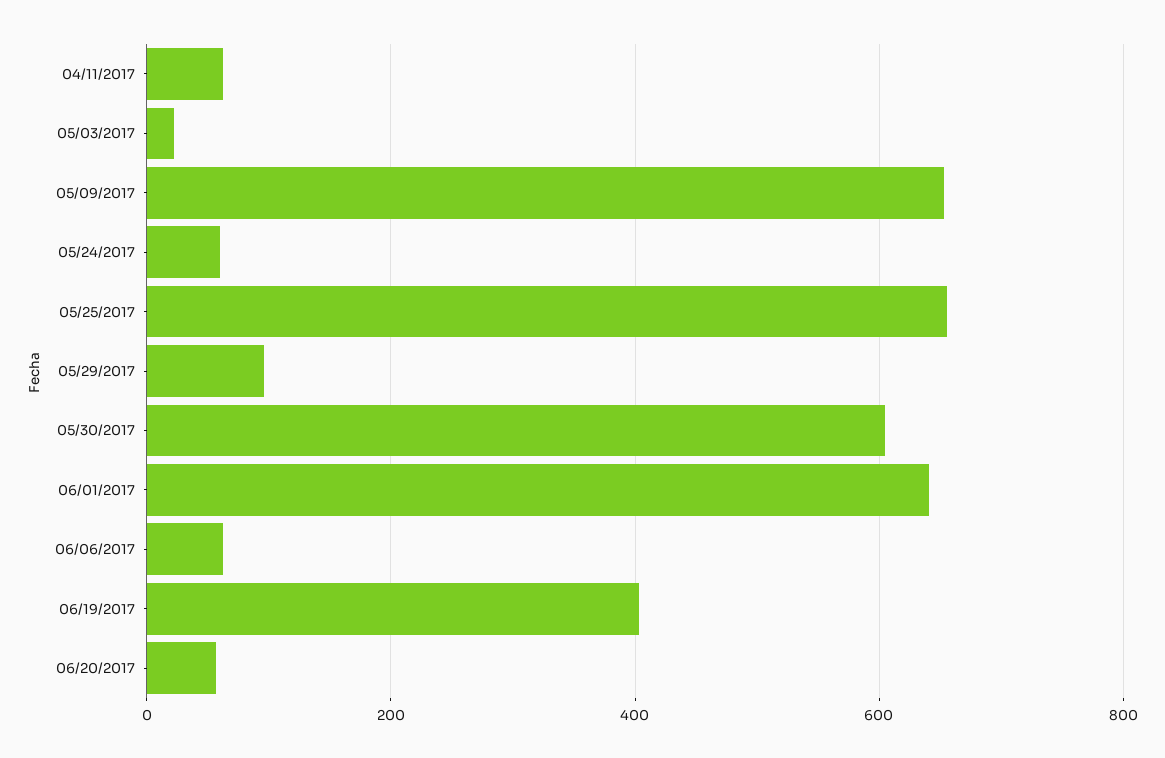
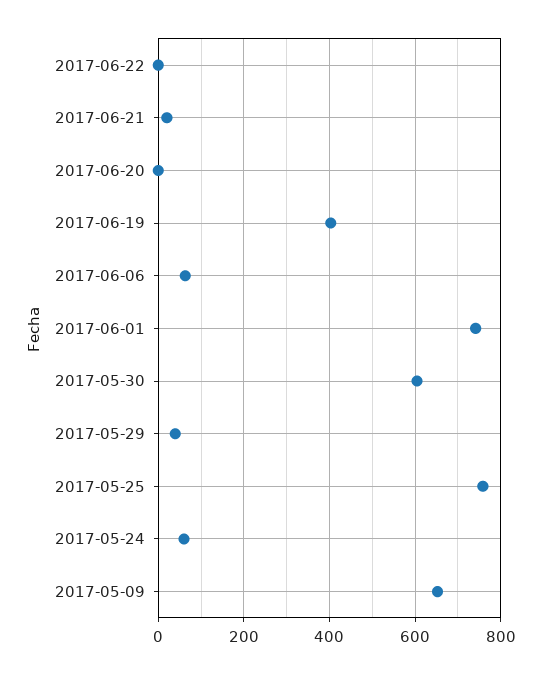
04/11/2017: 60 -> none
05/03/2017: 20 -> none
05/25/2017: 660 -> 760
05/29/2017: 100 -> 40
06/01/2017: 640 -> 740
06/20/2017: 60 -> 0
2017-06-22: none -> 0
2017-06-21: none -> 20

